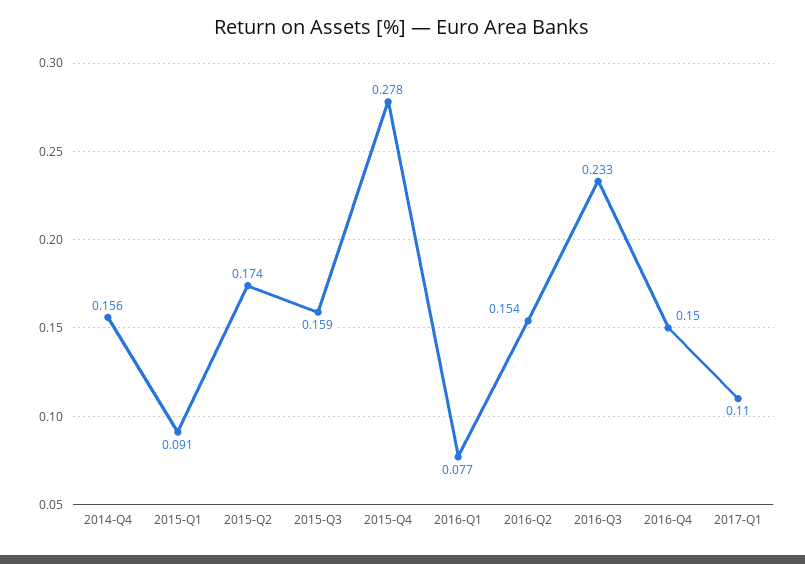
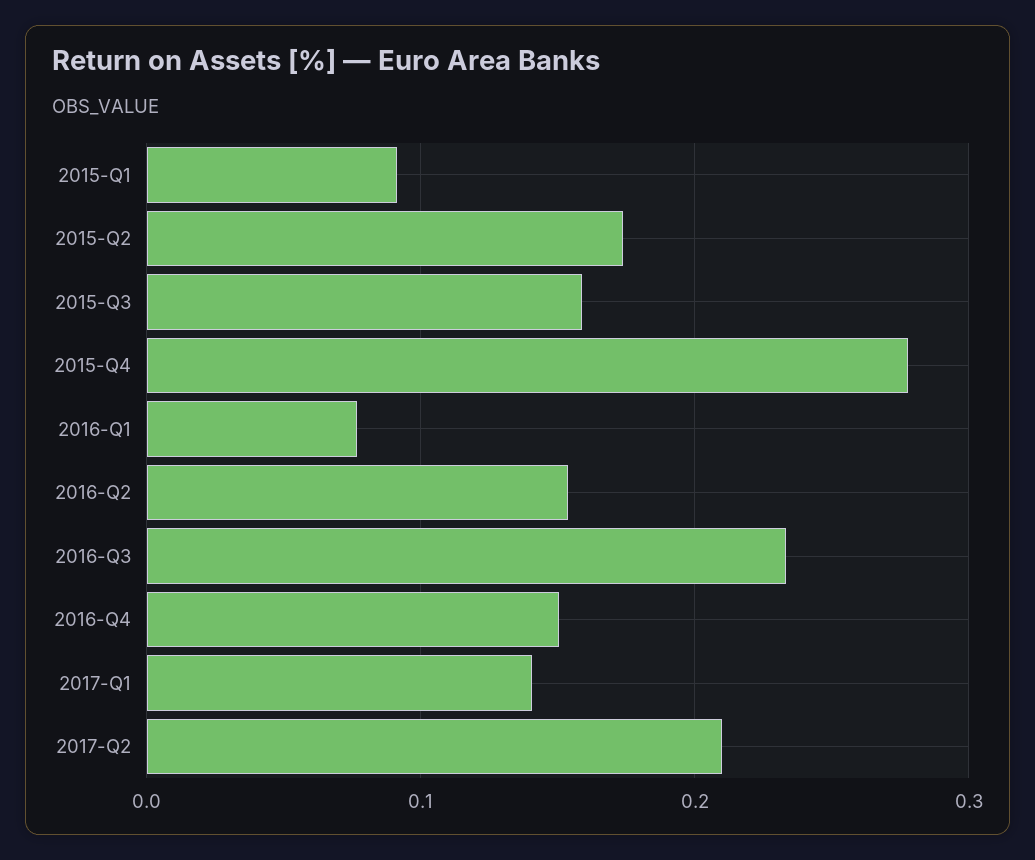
2014-Q4: 0.156 -> none
2017-Q1: 0.11 -> 0.14
2017-Q2: none -> 0.21

